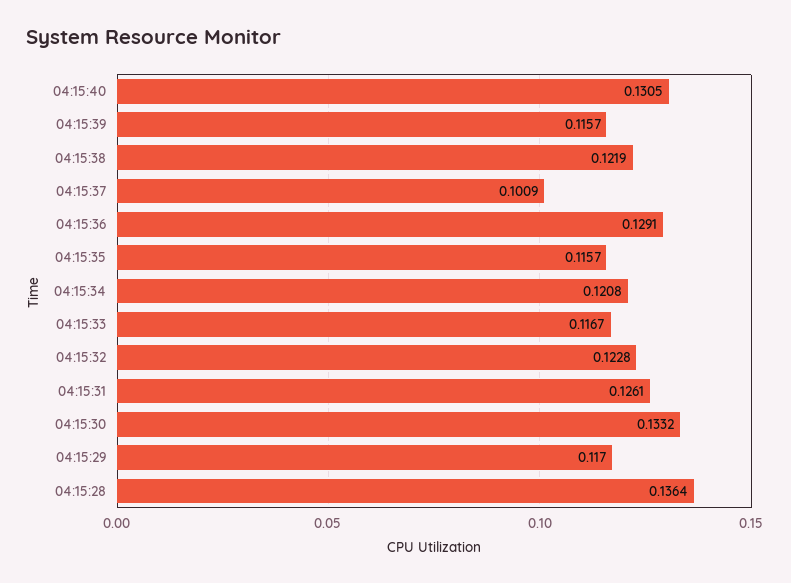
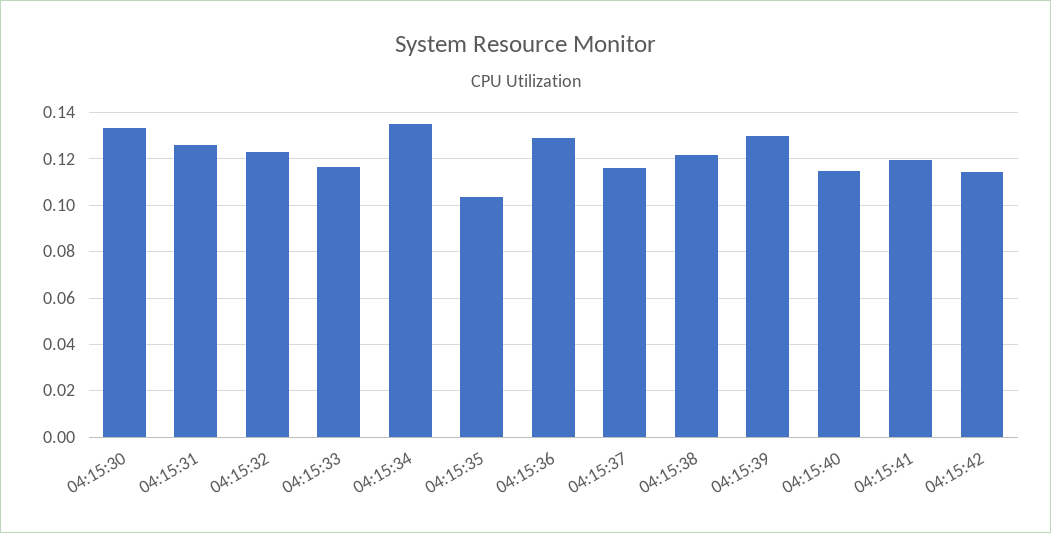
04:15:40: 0.1305 -> 0.115
04:15:39: 0.1157 -> 0.13
04:15:37: 0.1009 -> 0.115
04:15:35: 0.1157 -> 0.105
04:15:34: 0.1208 -> 0.135
04:15:29: 0.117 -> none
04:15:28: 0.1364 -> none
04:15:41: none -> 0.12
04:15:42: none -> 0.115

